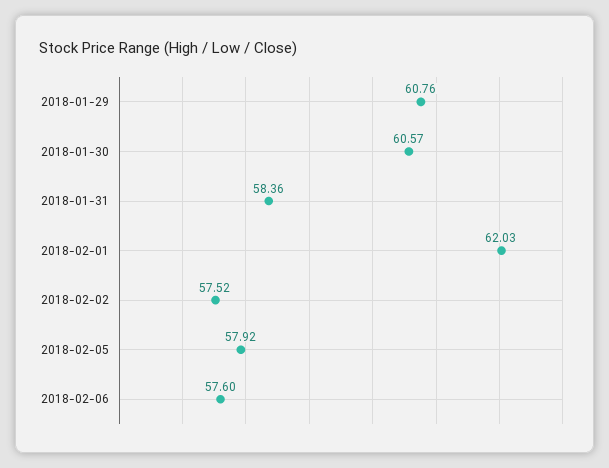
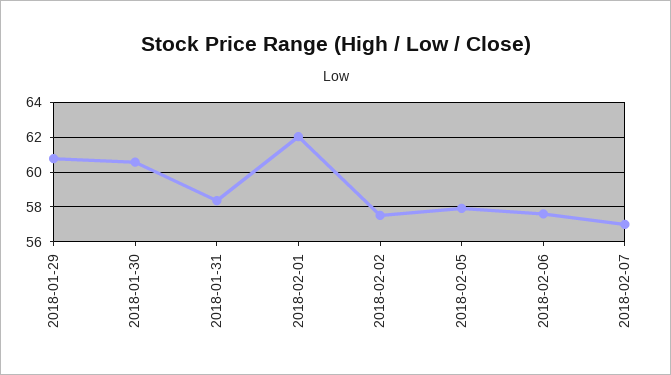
2018-02-07: none -> 57

